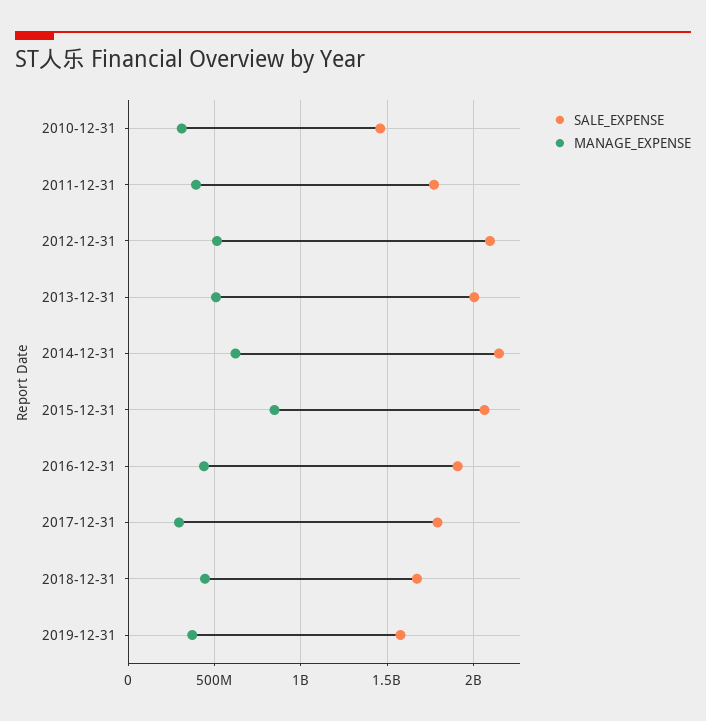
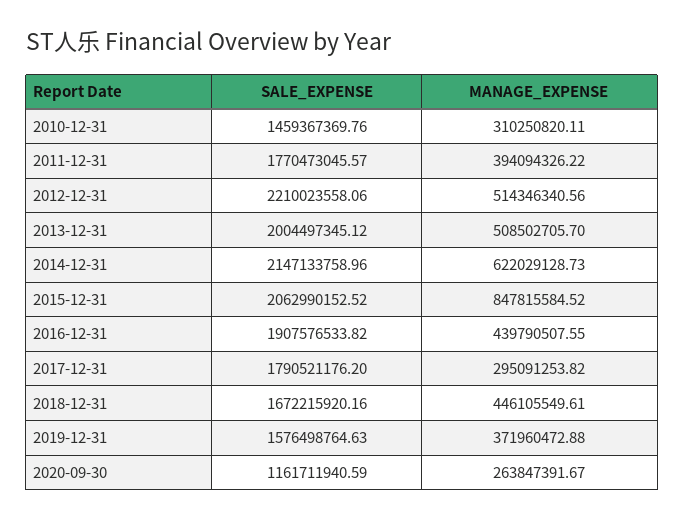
SALE_EXPENSE, 2012-12-31: 2100000000 -> 2210023558.06
SALE_EXPENSE, 2020-09-30: none -> 1161711940.59
MANAGE_EXPENSE, 2020-09-30: none -> 263847391.67

